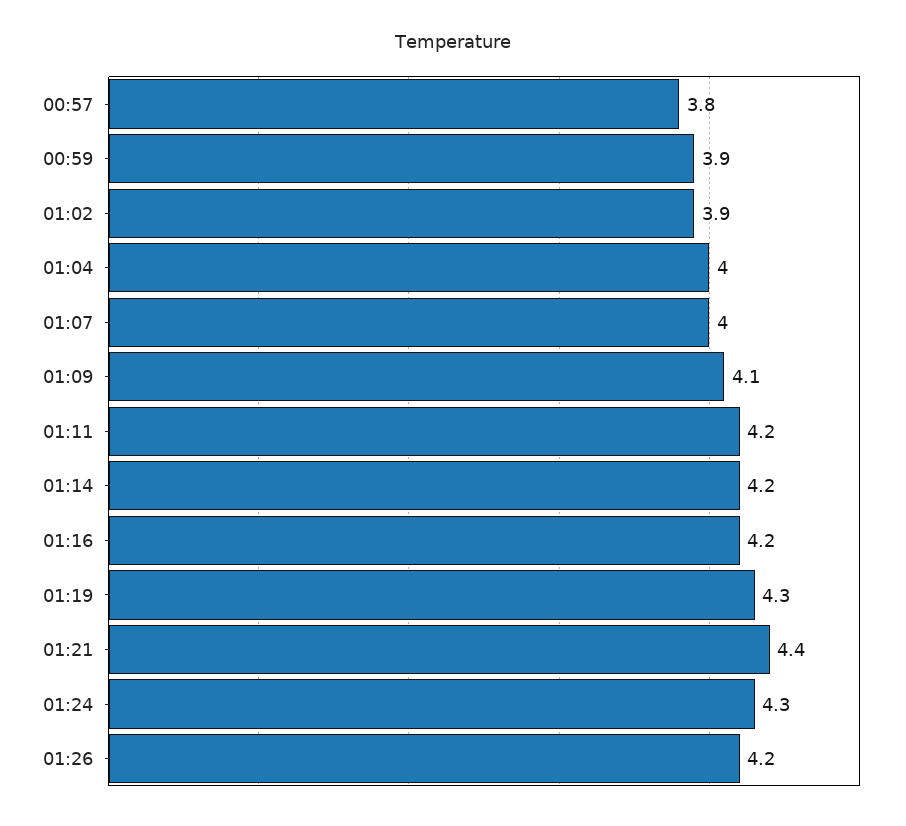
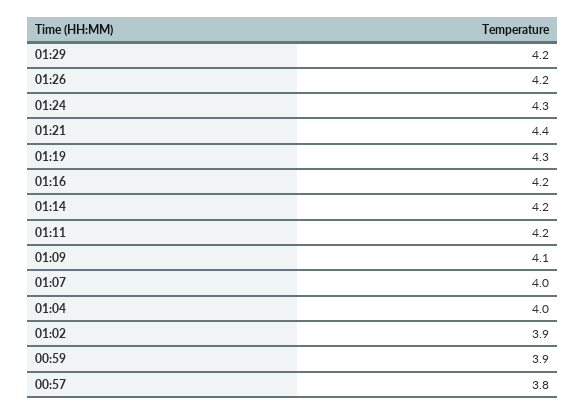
01:29: none -> 4.2

